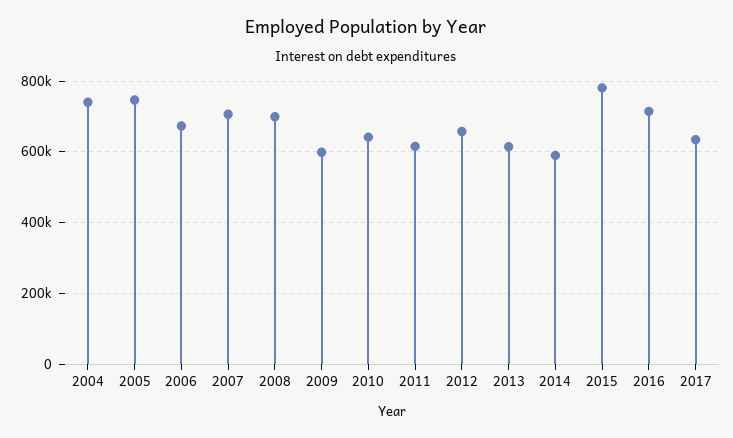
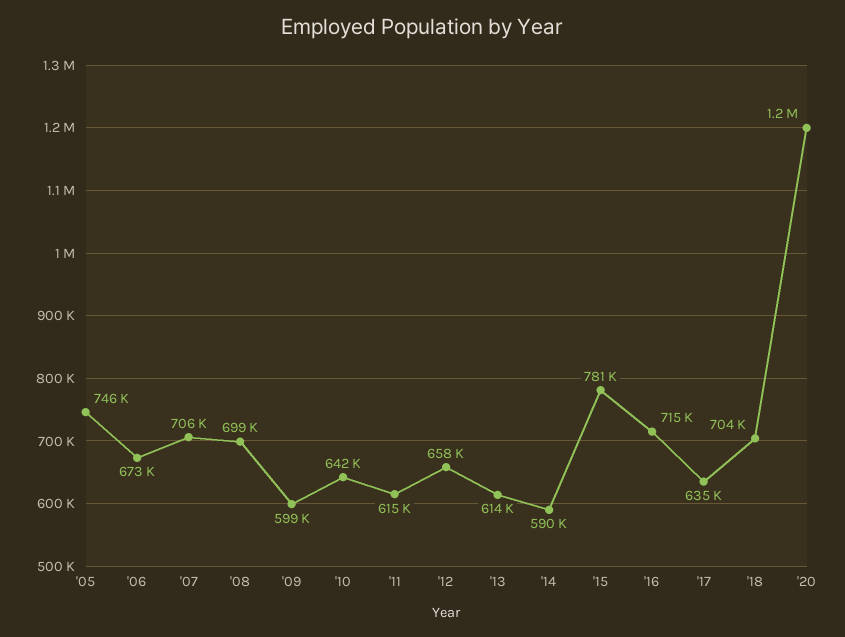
2004: 740000 -> none
'18: none -> 704000
'20: none -> 1200000

